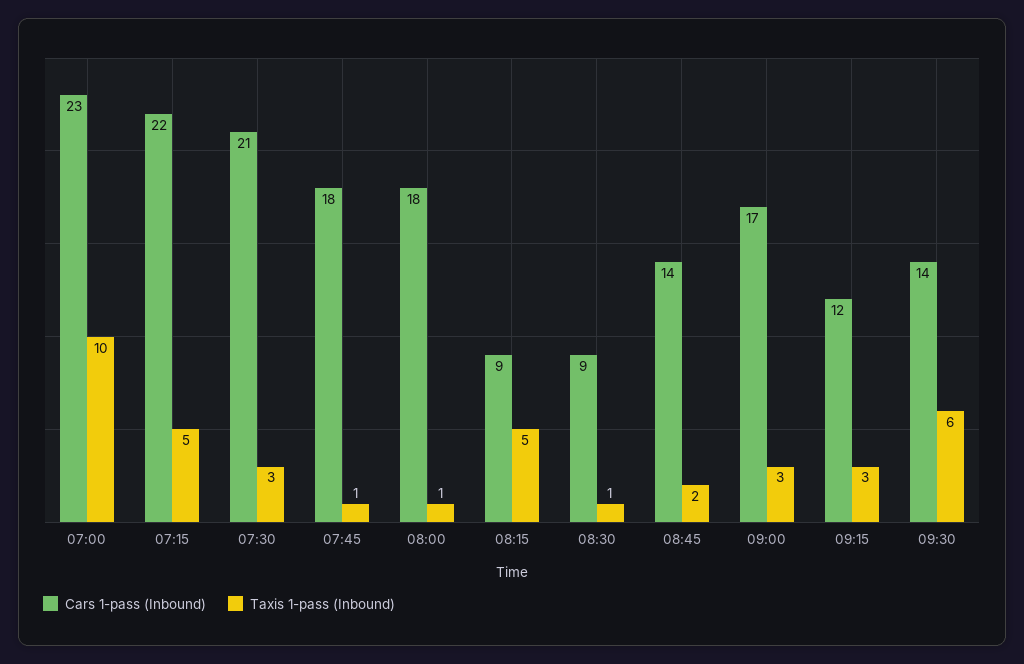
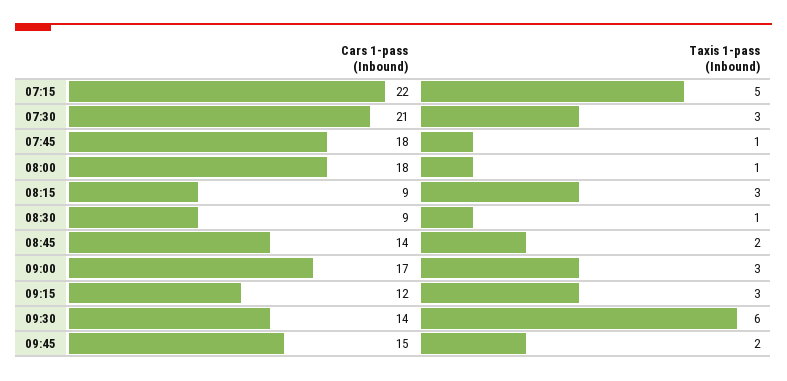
Cars 1-pass (Inbound), 07:00: 23 -> none
Taxis 1-pass (Inbound), 07:00: 10 -> none
Taxis 1-pass (Inbound), 08:15: 5 -> 3
Cars 1-pass (Inbound), 09:45: none -> 15
Taxis 1-pass (Inbound), 09:45: none -> 2

